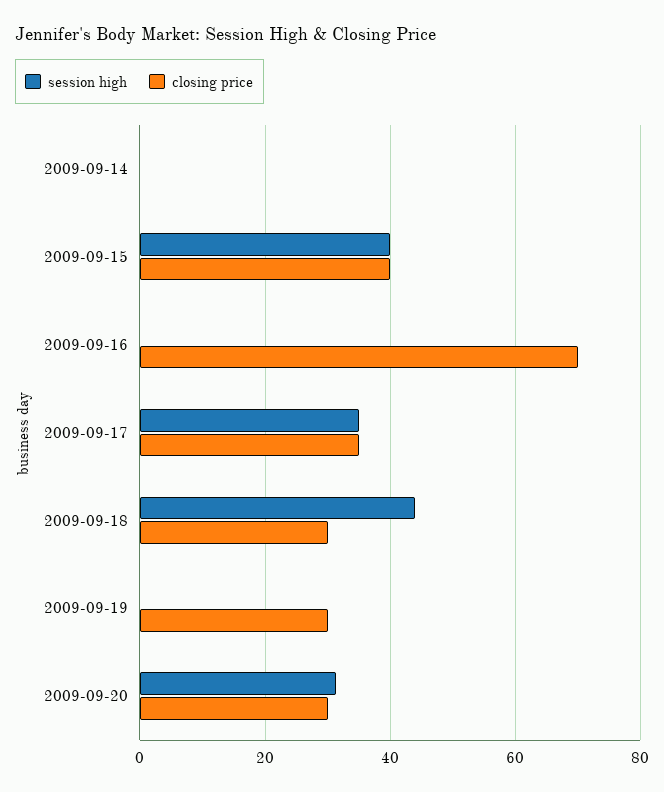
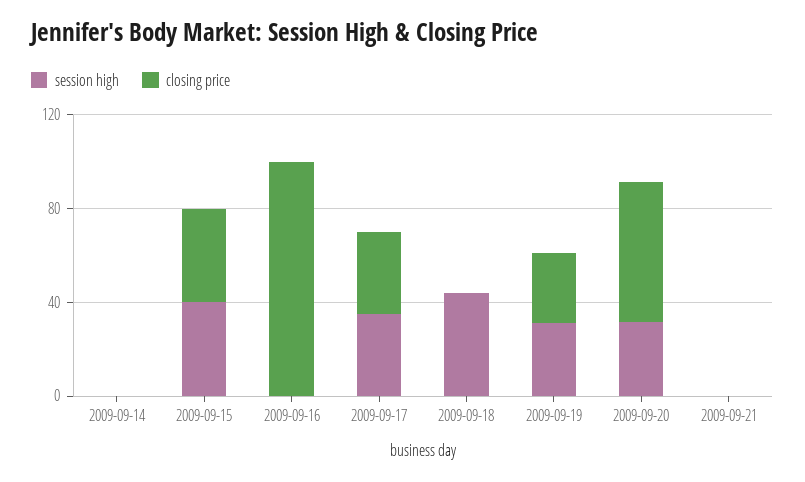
closing price, 2009-09-16: 70 -> 100
closing price, 2009-09-18: 30 -> 0
session high, 2009-09-19: 0 -> 30
closing price, 2009-09-20: 30 -> 60
session high, 2009-09-21: none -> 0
closing price, 2009-09-21: none -> 0

